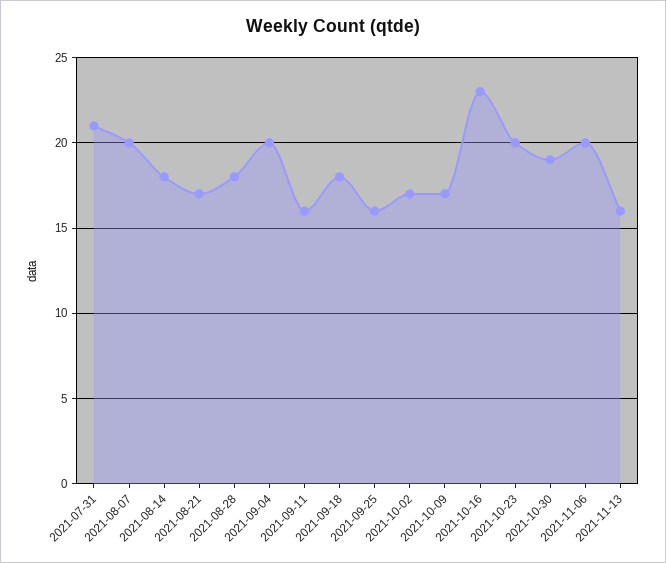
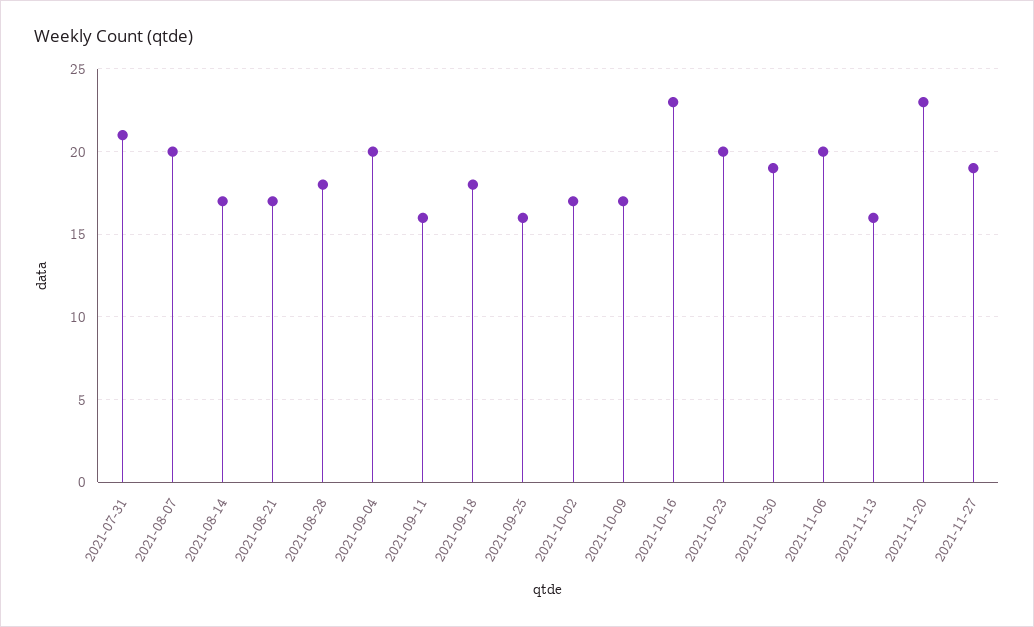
2021-08-14: 18 -> 17
2021-11-20: none -> 23
2021-11-27: none -> 19

